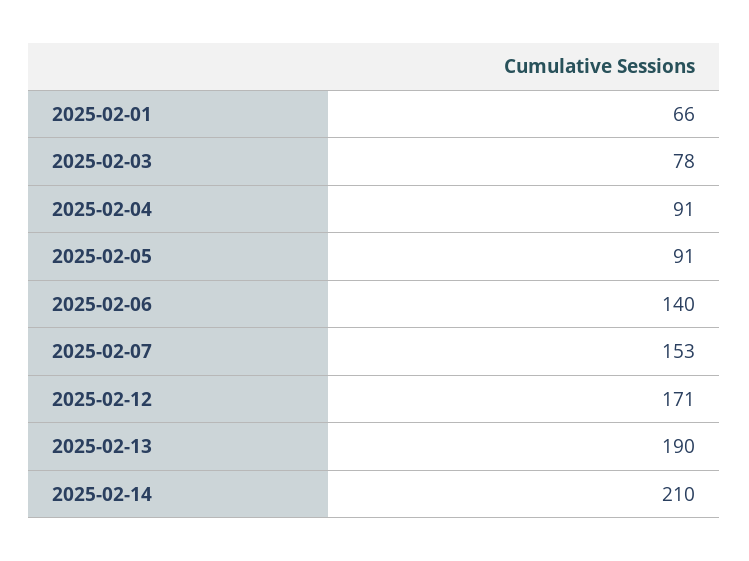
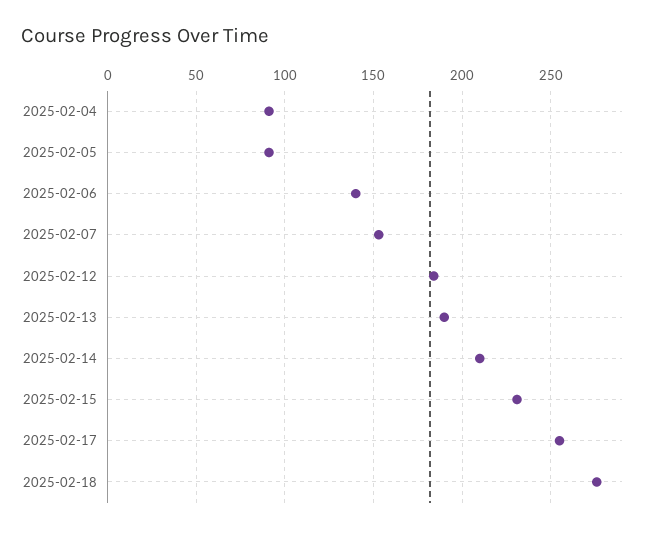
2025-02-01: 66 -> none
2025-02-03: 78 -> none
2025-02-12: 171 -> 185
2025-02-15: none -> 230
2025-02-17: none -> 255
2025-02-18: none -> 275

